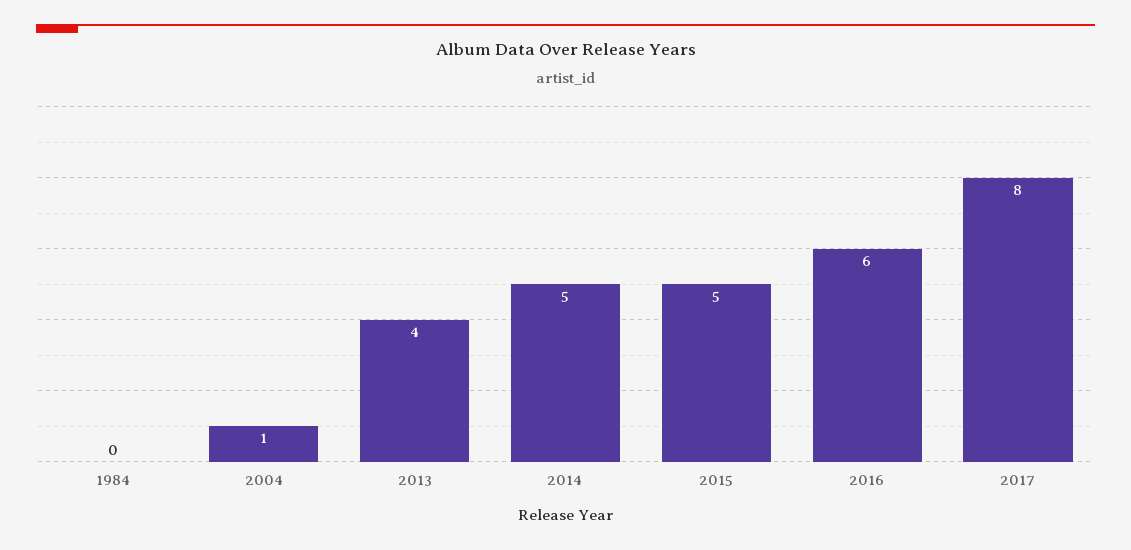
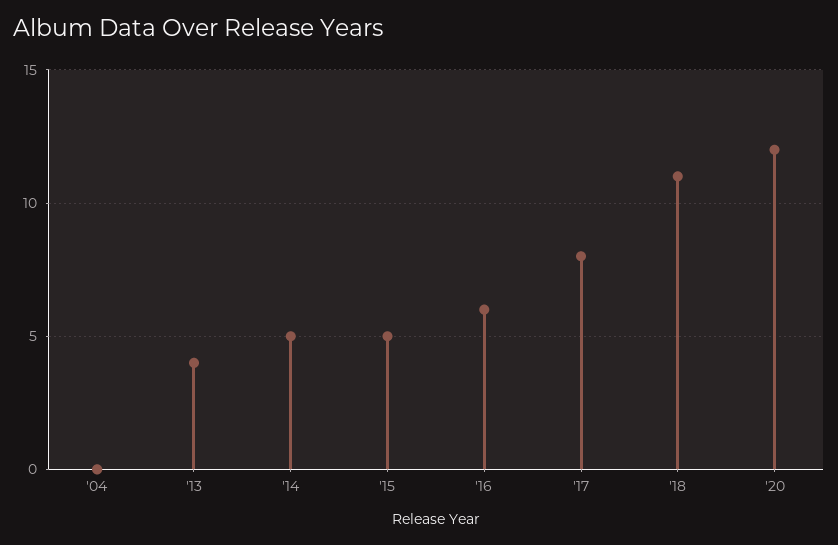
1984: 0 -> none
2004: 1 -> 0
'18: none -> 11
'20: none -> 12

